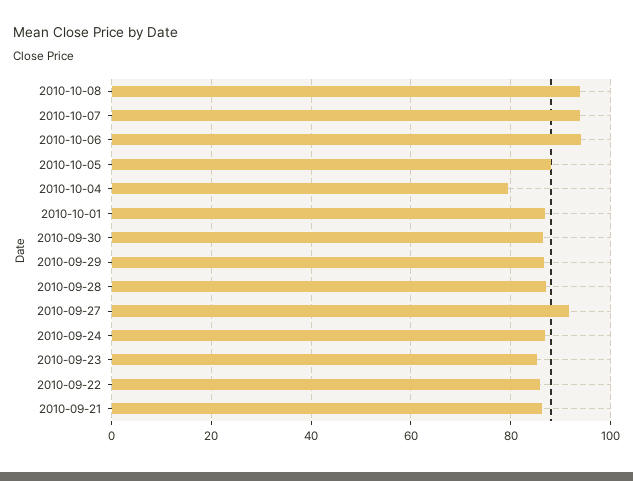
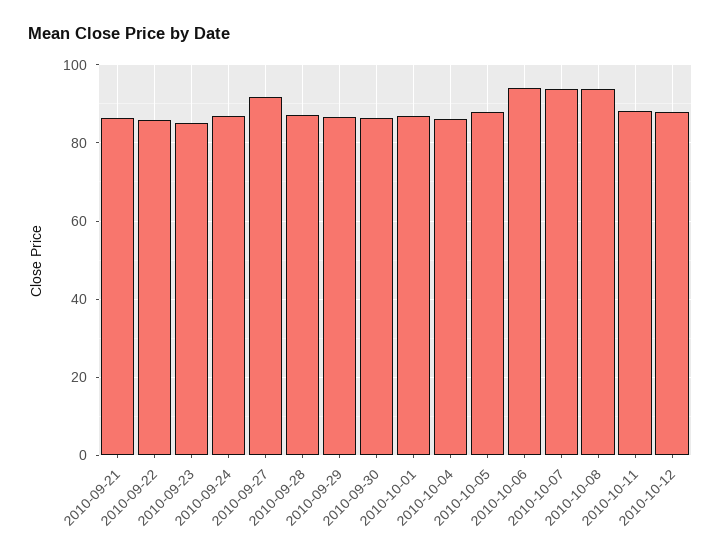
2010-10-04: 80 -> 86
2010-10-11: none -> 88
2010-10-12: none -> 88

